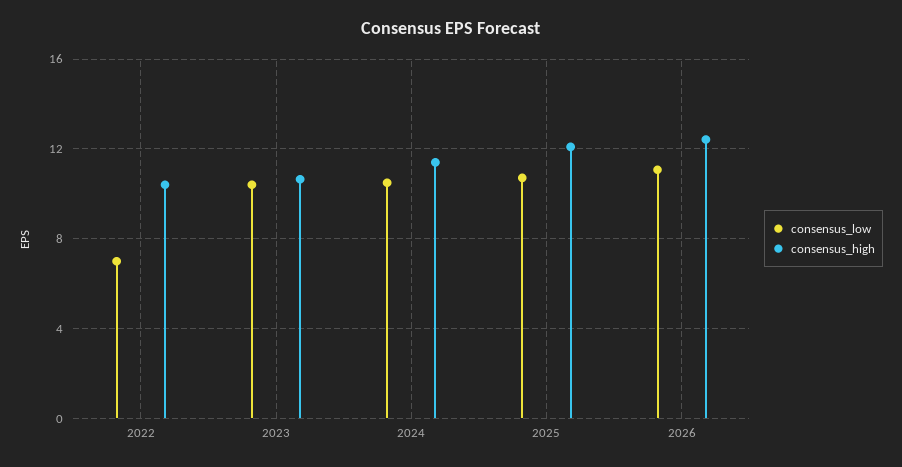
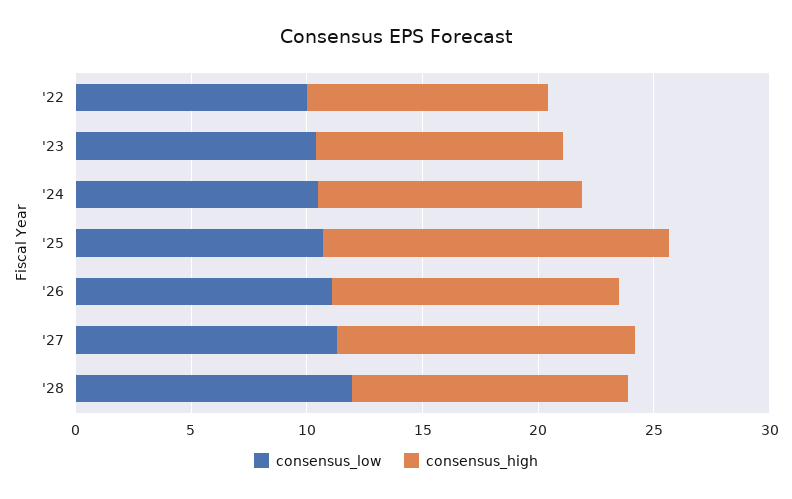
consensus_low, 2022: 7 -> 10
consensus_high, 2025: 12 -> 15
consensus_low, '27: none -> 11
consensus_high, '27: none -> 13
consensus_low, '28: none -> 12
consensus_high, '28: none -> 12

